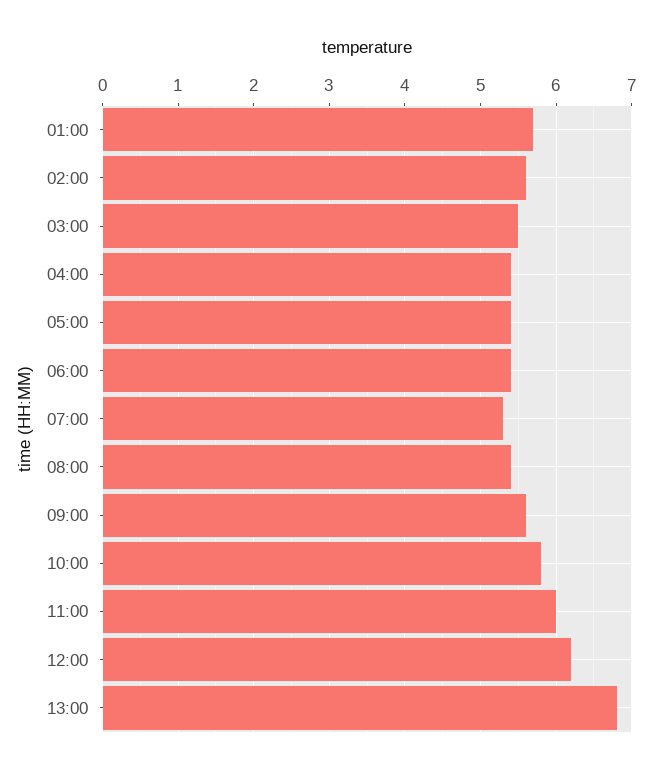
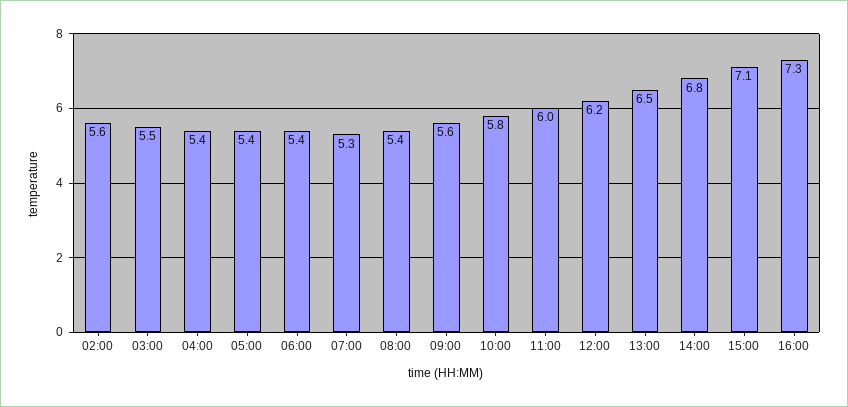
01:00: 5.7 -> none
13:00: 6.8 -> 6.5
14:00: none -> 6.8
15:00: none -> 7.1
16:00: none -> 7.3

